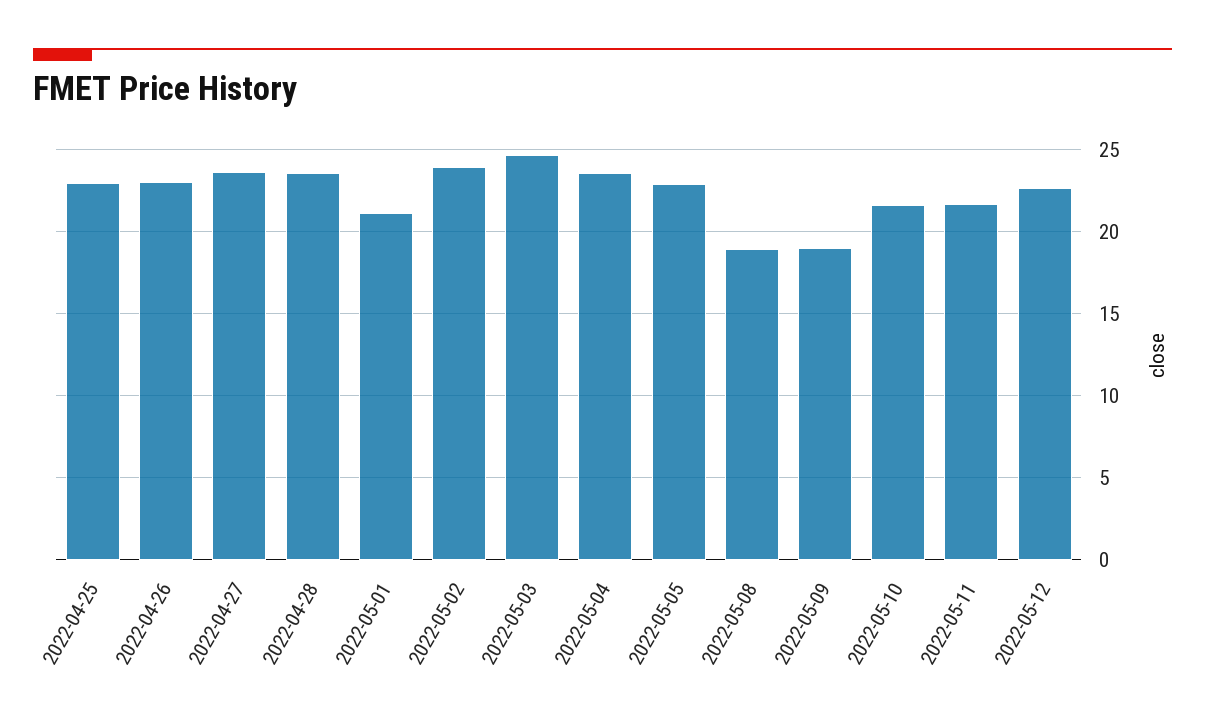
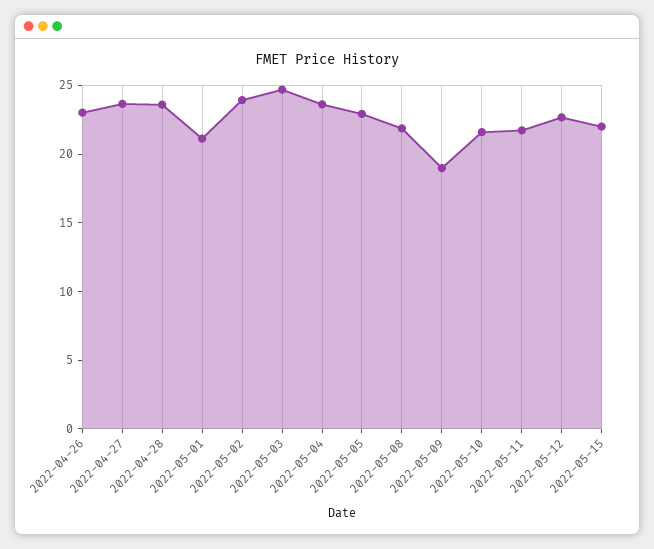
2022-04-25: 23 -> none
2022-05-08: 19 -> 22
2022-05-15: none -> 22

